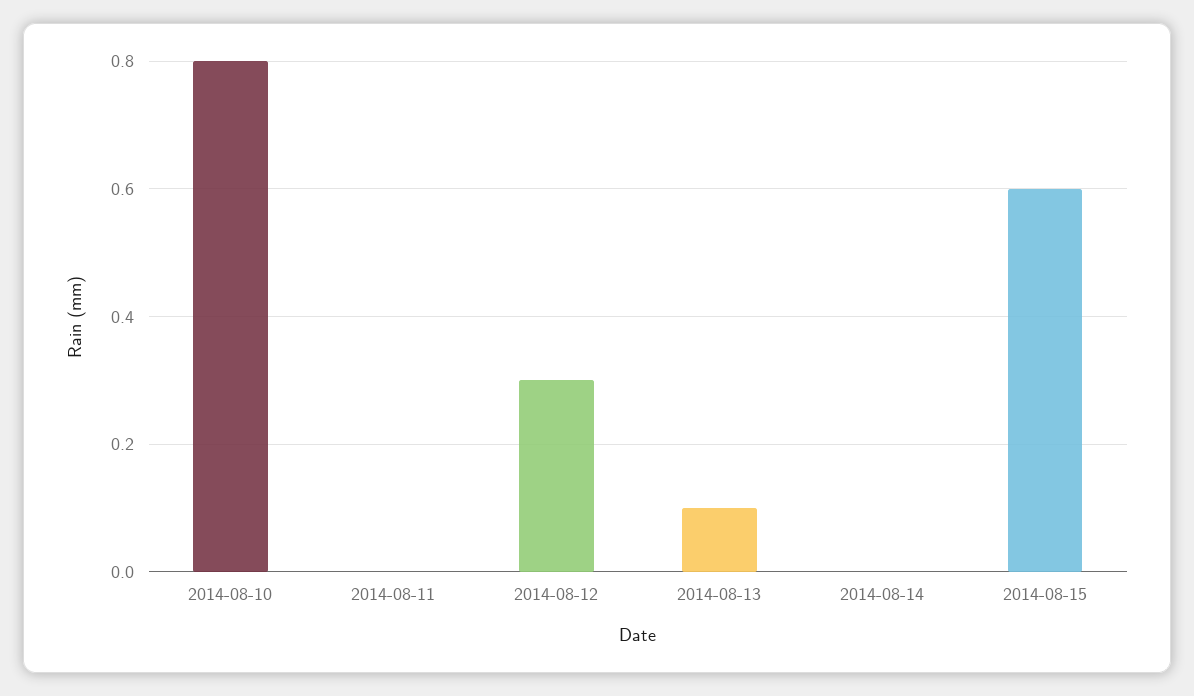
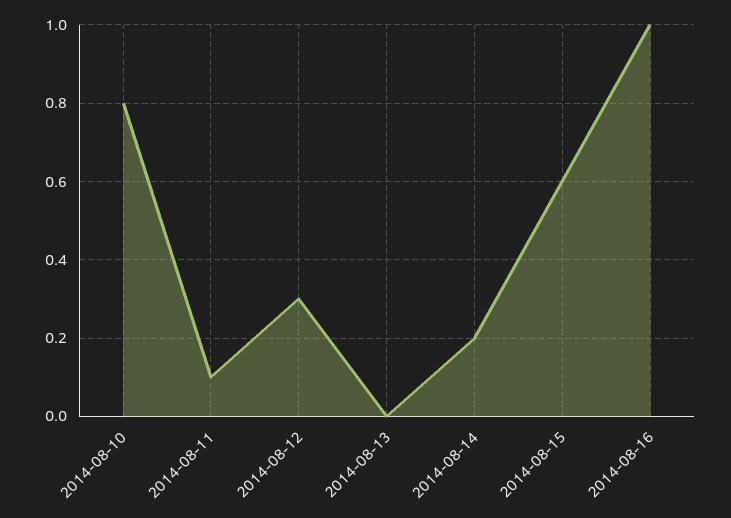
2014-08-11: 0 -> 0.1
2014-08-13: 0.1 -> 0
2014-08-14: 0 -> 0.2
2014-08-16: none -> 1

